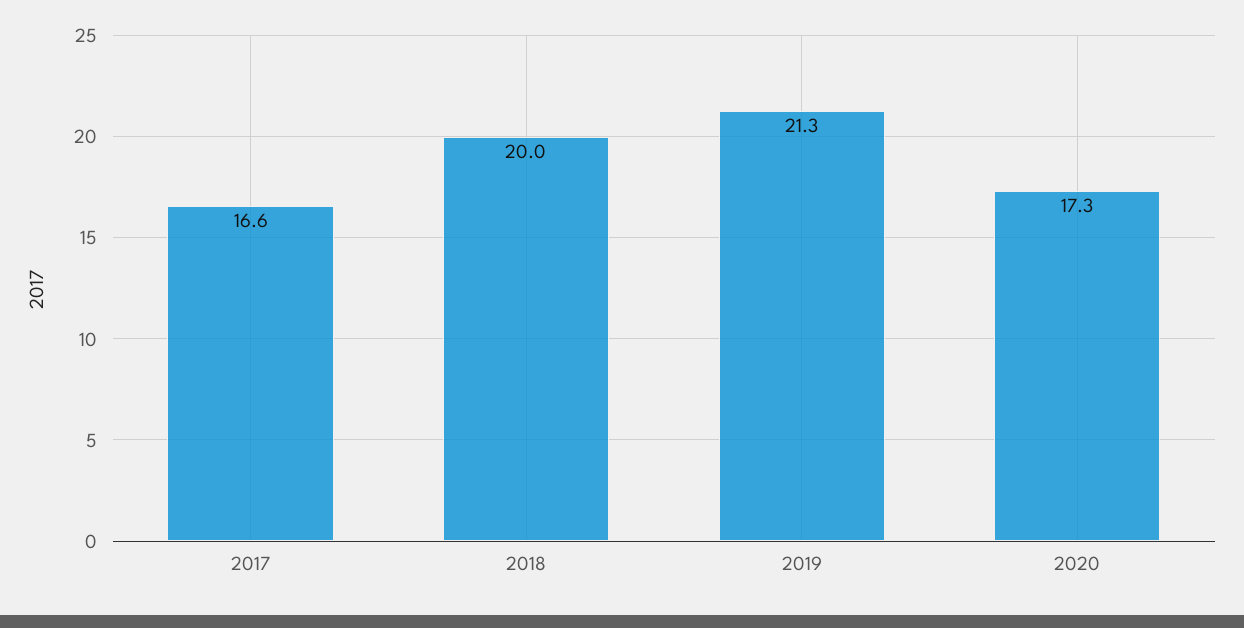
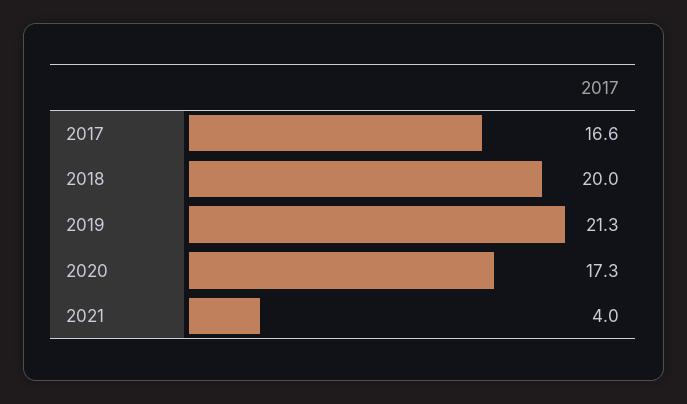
2021: none -> 4

